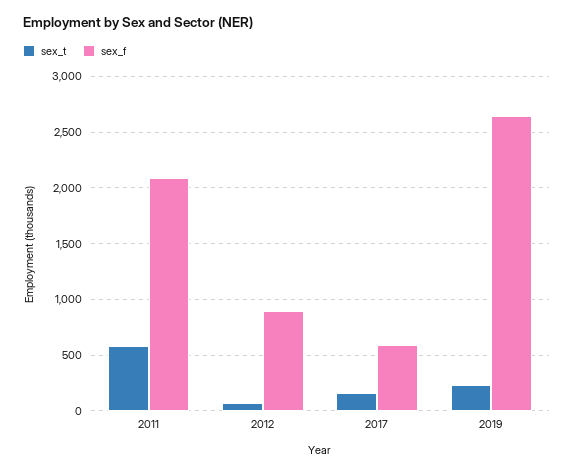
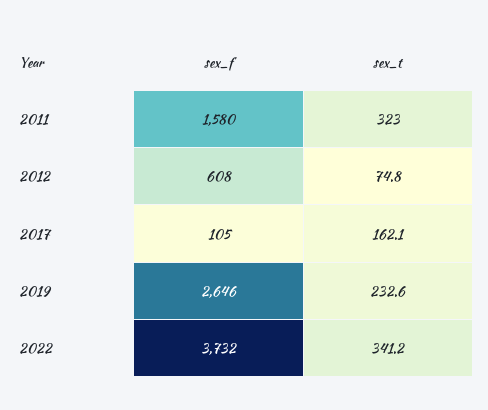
sex_t, 2011: 600 -> 323
sex_f, 2011: 2100 -> 1580
sex_f, 2012: 900 -> 608
sex_f, 2017: 600 -> 105
sex_f, 2022: none -> 3732
sex_t, 2022: none -> 341.2

